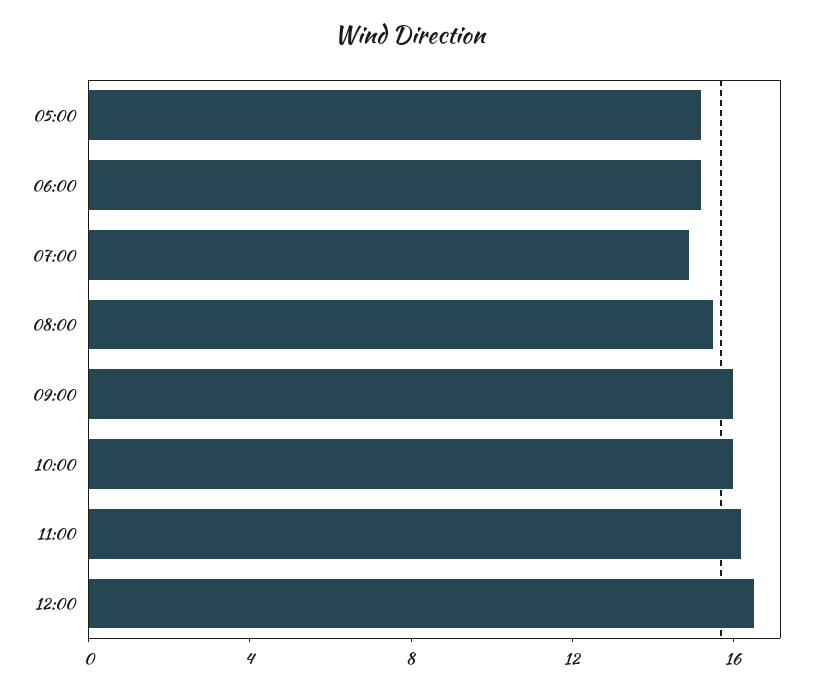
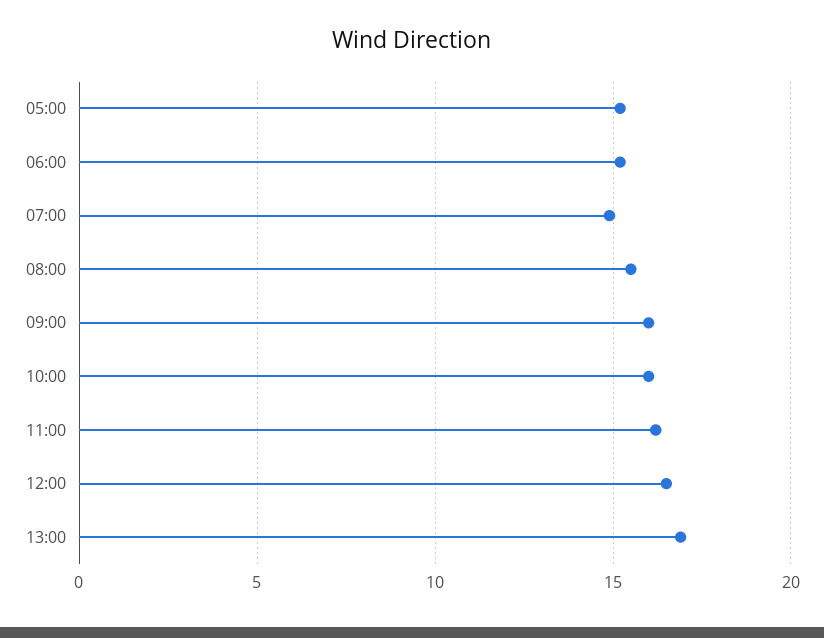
13:00: none -> 17

